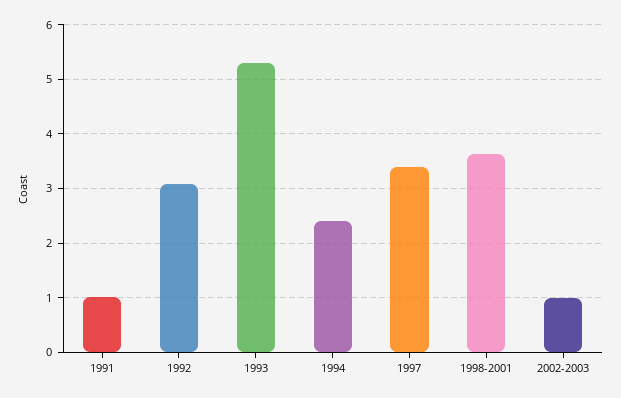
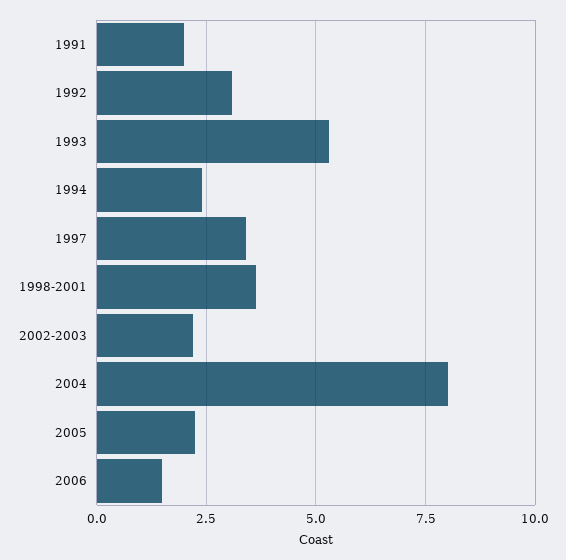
1991: 1 -> 2
2002-2003: 1 -> 2.25
2004: none -> 8
2005: none -> 2.25
2006: none -> 1.5

